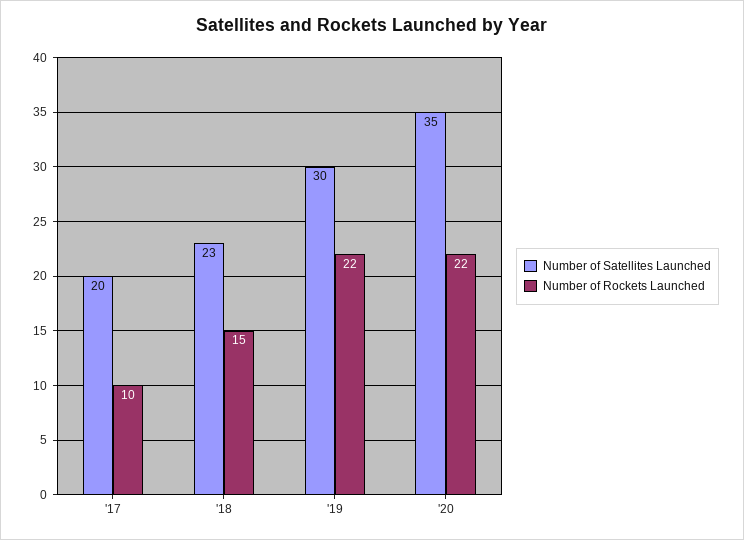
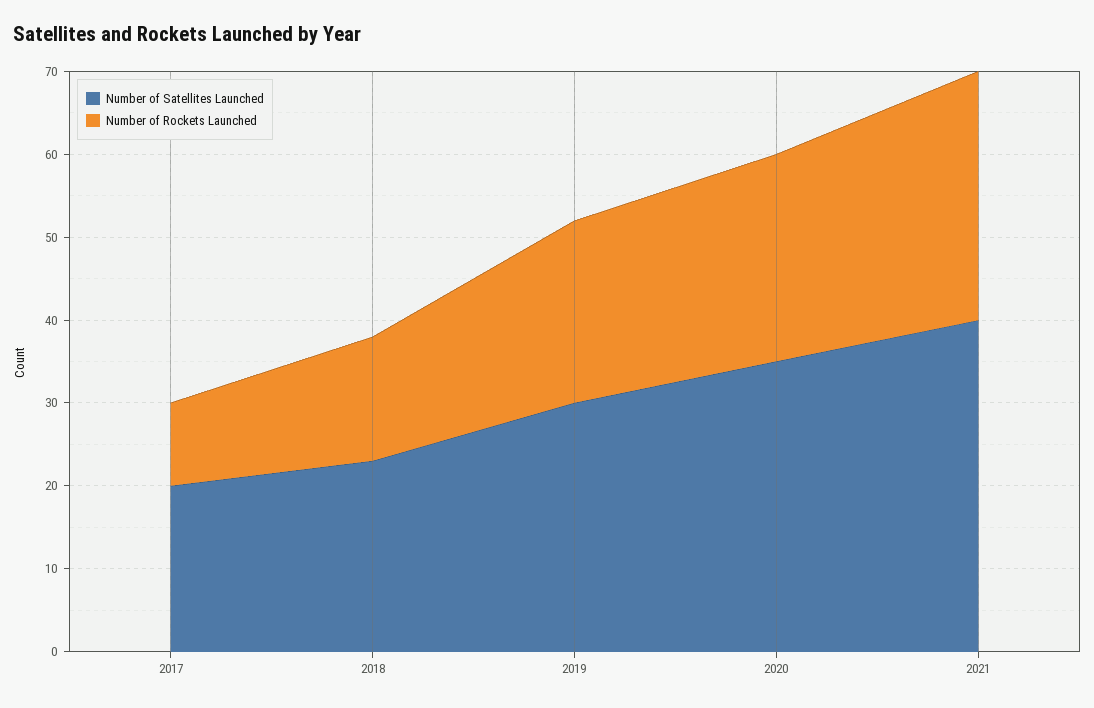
Number of Rockets Launched, '20: 22 -> 25
Number of Satellites Launched, 2021: none -> 40
Number of Rockets Launched, 2021: none -> 30

